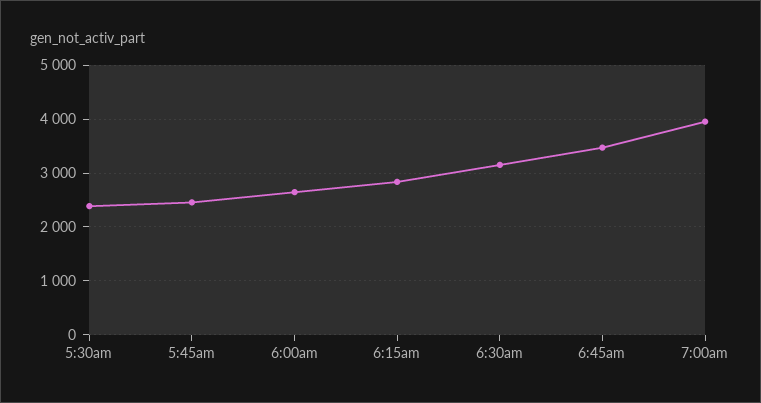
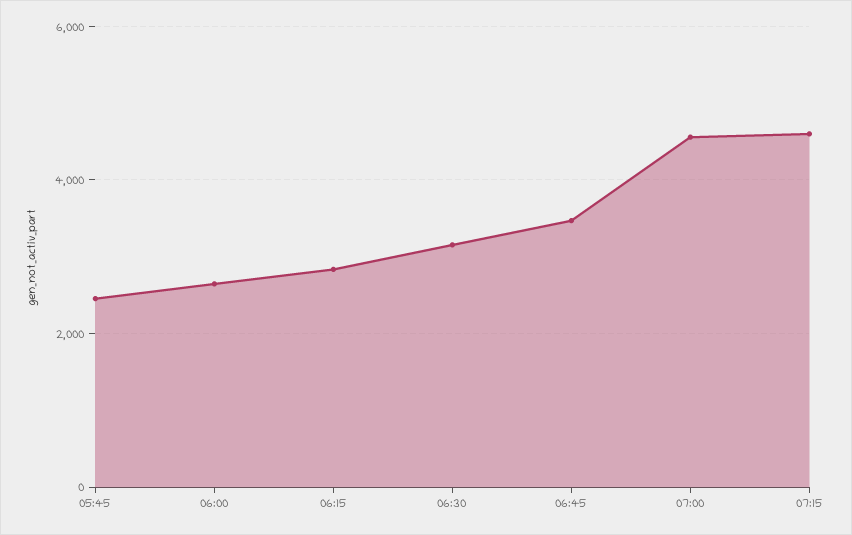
5:30am: 2400 -> none
7:00am: 4000 -> 4600
07:15: none -> 4600

